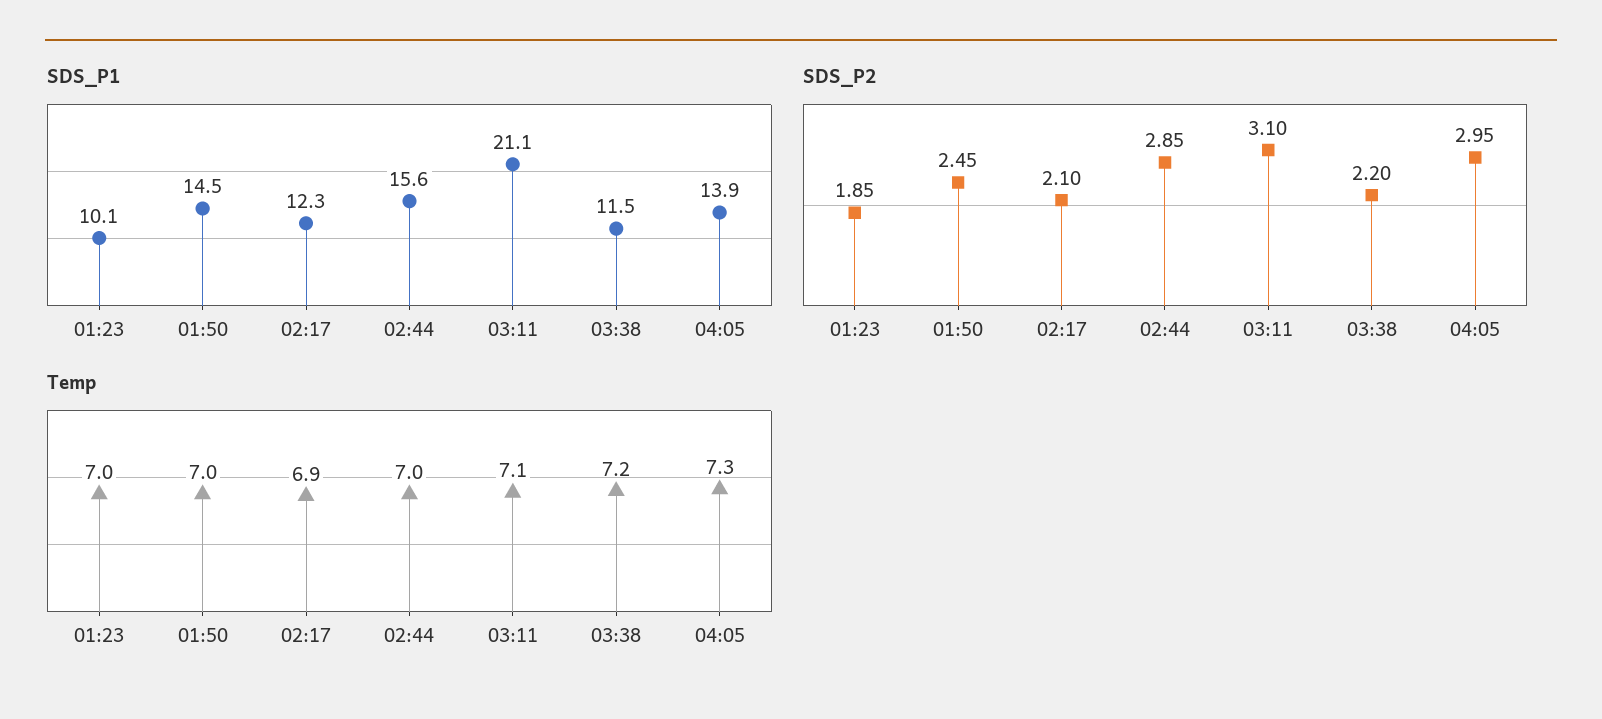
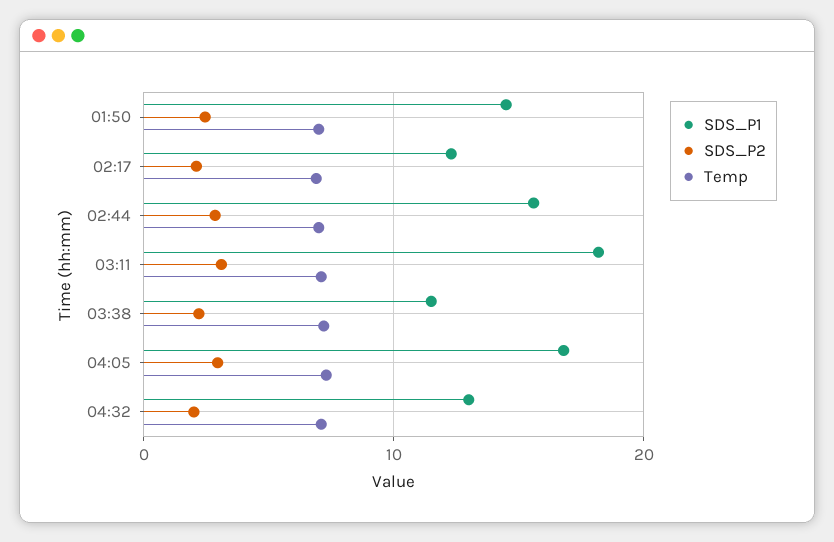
SDS_P1, 01:23: 10.1 -> none
SDS_P1, 03:11: 21.1 -> 18
SDS_P1, 04:05: 13.9 -> 17
SDS_P2, 01:23: 1.85 -> none
Temp, 01:23: 7 -> none
SDS_P1, 04:32: none -> 13
SDS_P2, 04:32: none -> 2
Temp, 04:32: none -> 7

